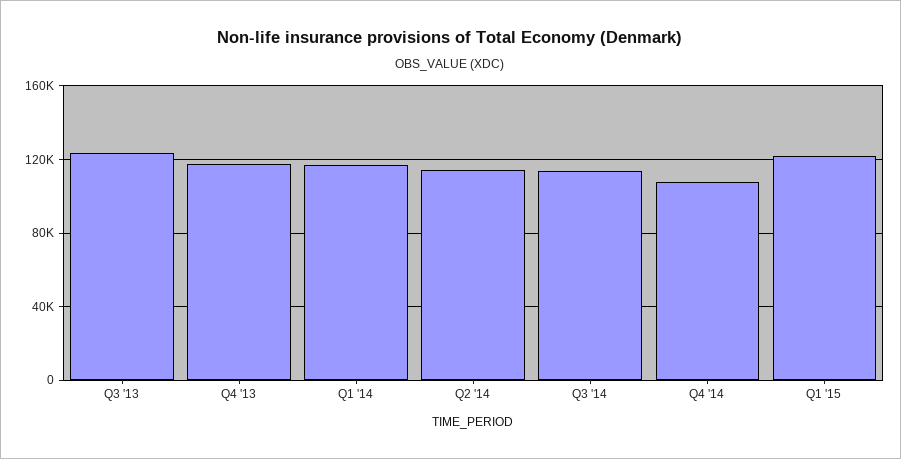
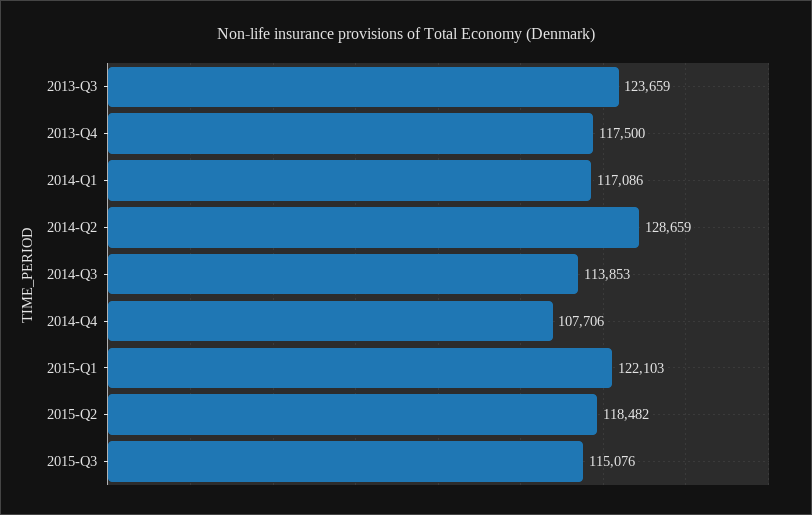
Q2 '14: 115000 -> 128659
2015-Q2: none -> 118482
2015-Q3: none -> 115076

